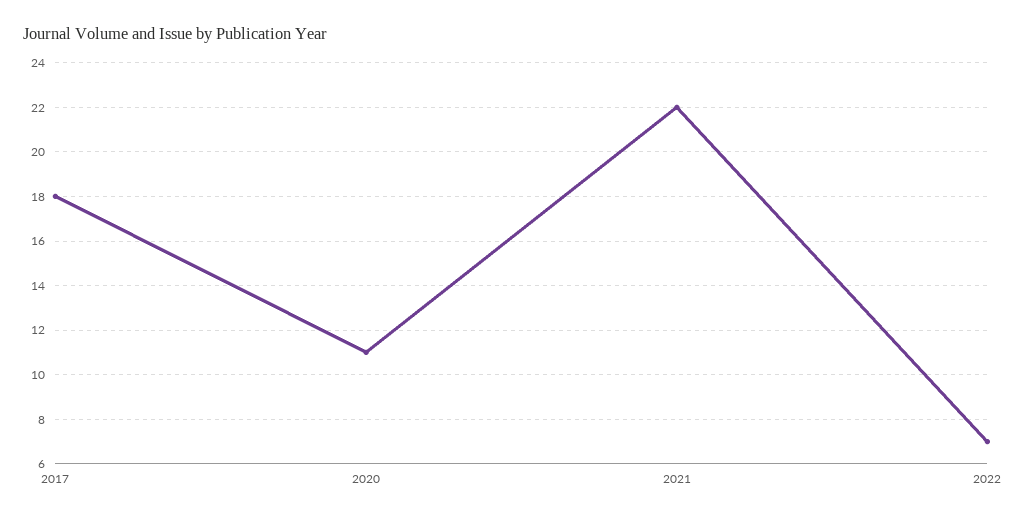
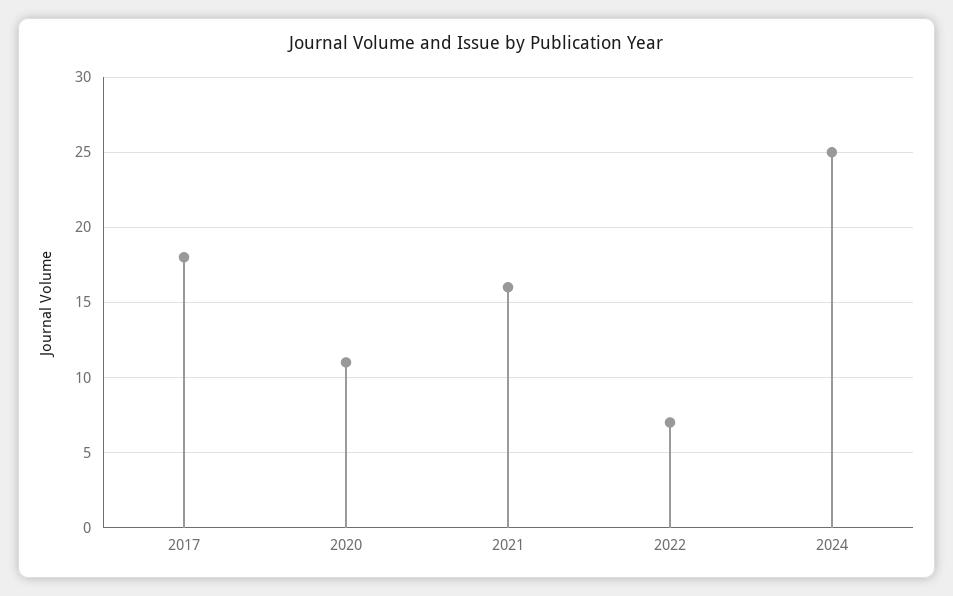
2021: 22 -> 16
2024: none -> 25

